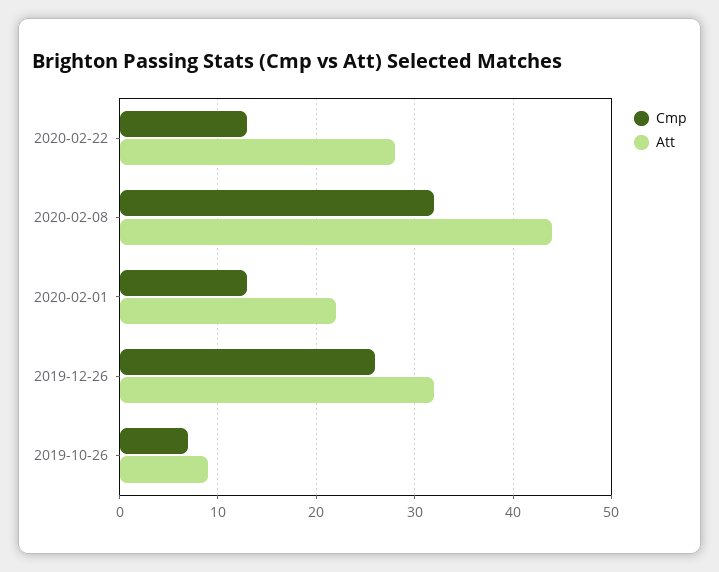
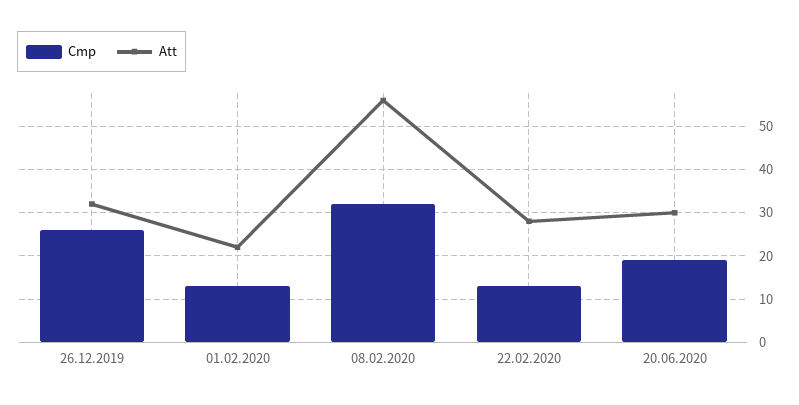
Att, 2020-02-08: 44 -> 55
Cmp, 2019-10-26: 7 -> none
Att, 2019-10-26: 9 -> none
Cmp, 20.06.2020: none -> 20
Att, 20.06.2020: none -> 30

